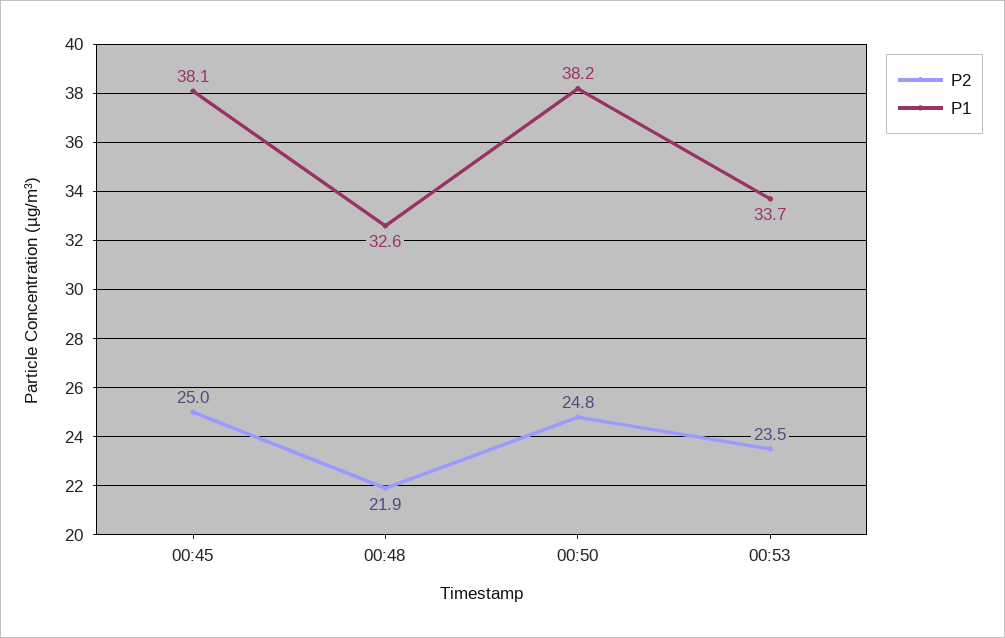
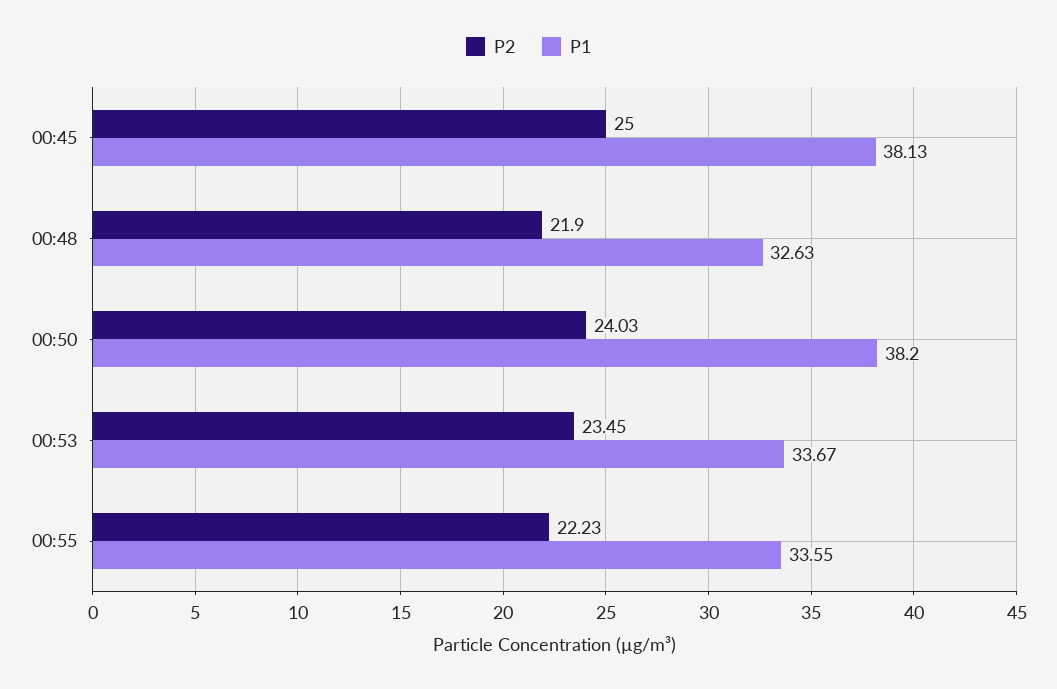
P2, 00:50: 24.8 -> 24.03
P2, 00:55: none -> 22.23
P1, 00:55: none -> 33.55

